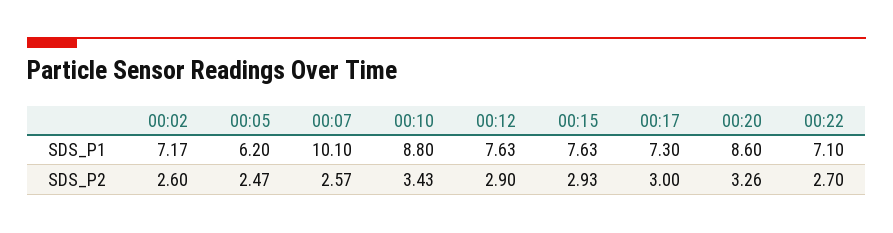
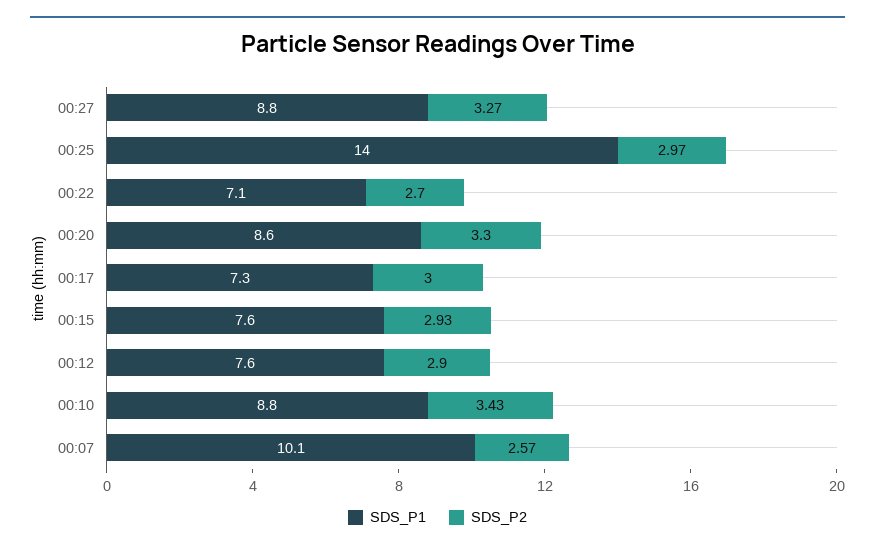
SDS_P1, 00:02: 7.17 -> none
SDS_P1, 00:05: 6.2 -> none
SDS_P2, 00:02: 2.6 -> none
SDS_P2, 00:05: 2.47 -> none
SDS_P2, 00:20: 3.26 -> 3.3
SDS_P1, 00:27: none -> 8.8
SDS_P2, 00:27: none -> 3.27
SDS_P1, 00:25: none -> 14
SDS_P2, 00:25: none -> 2.97

